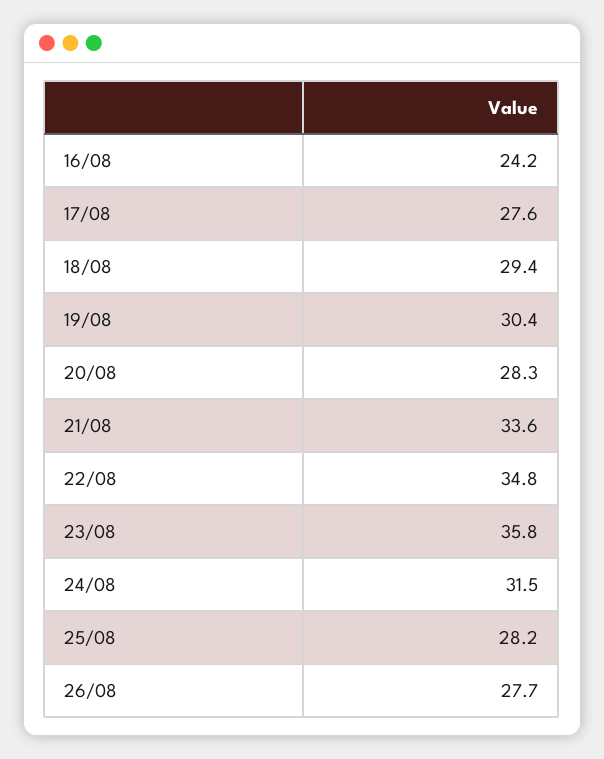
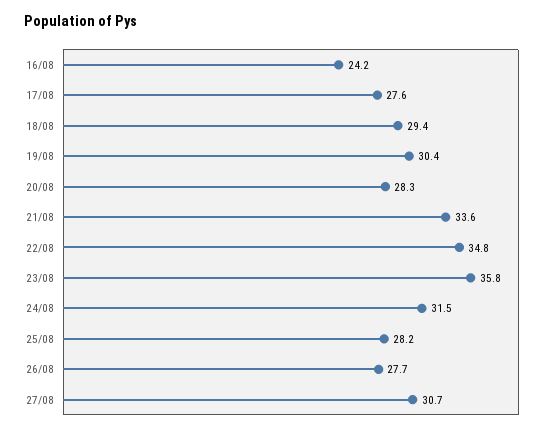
27/08: none -> 30.7

